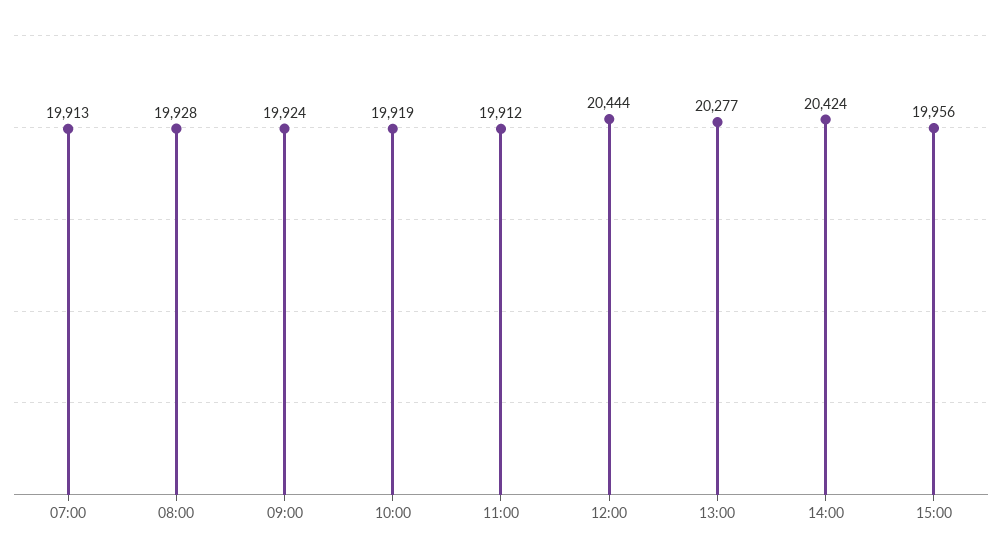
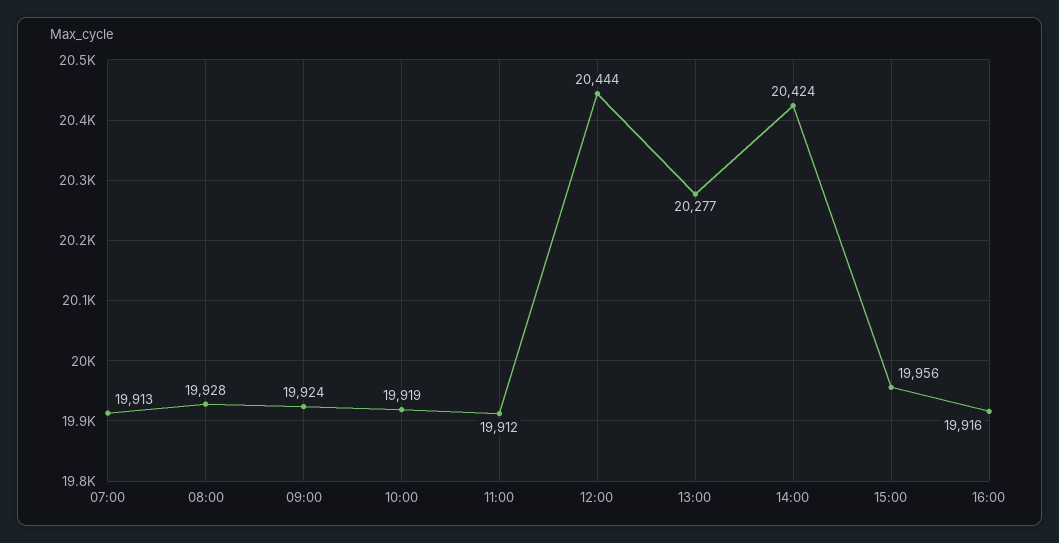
16:00: none -> 19916

